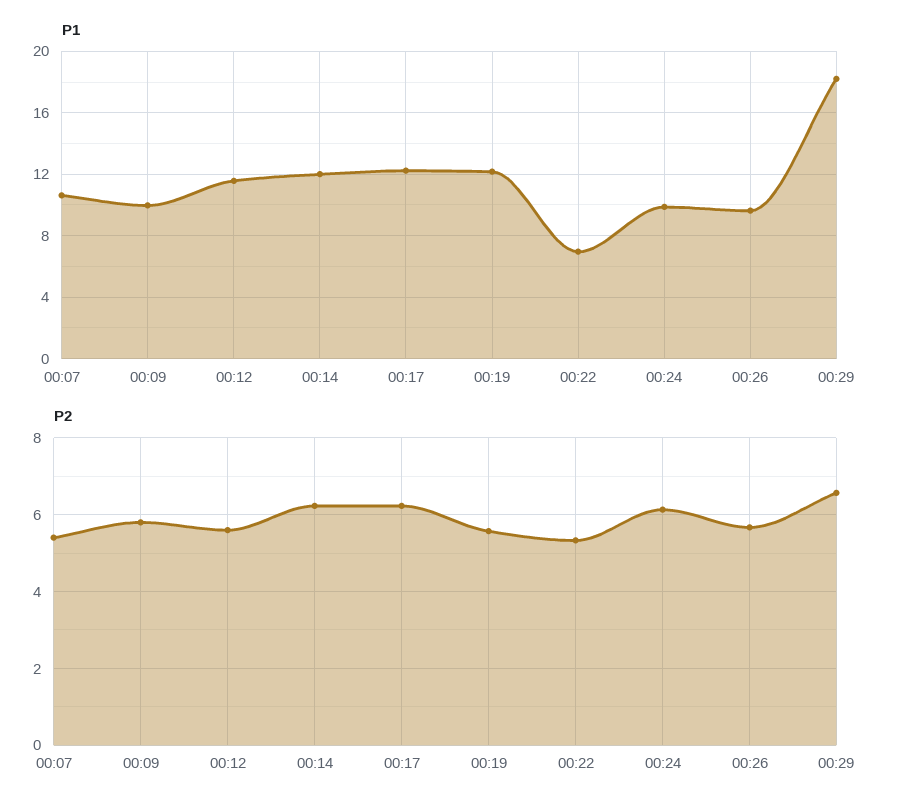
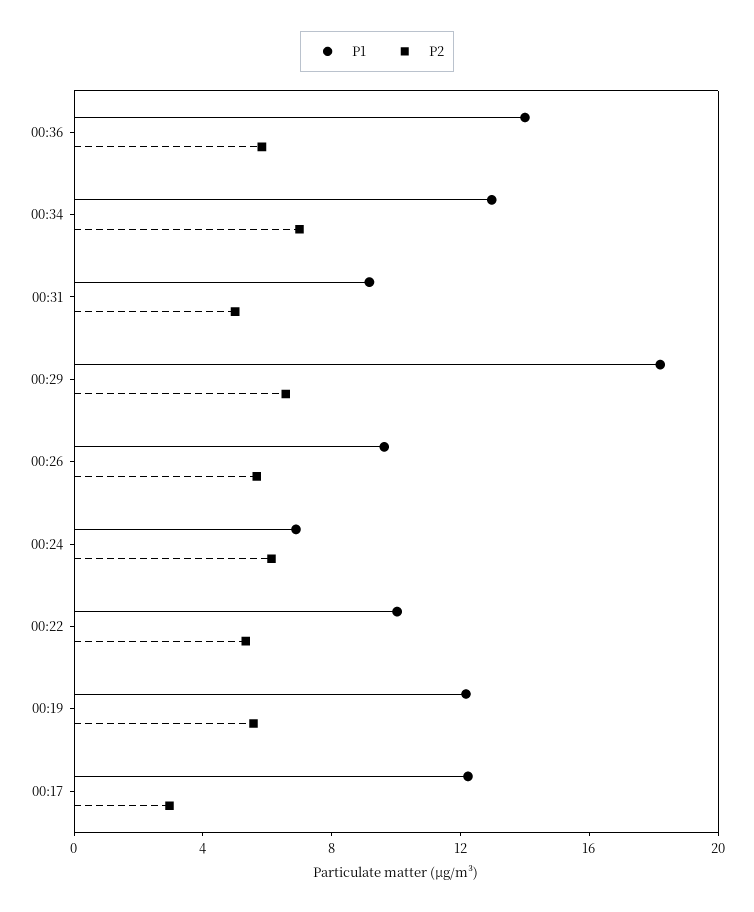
P1, 00:07: 10.5 -> none
P1, 00:09: 10 -> none
P1, 00:12: 11.5 -> none
P1, 00:14: 12 -> none
P1, 00:22: 7 -> 10
P1, 00:24: 10 -> 7
P2, 00:07: 5.4 -> none
P2, 00:09: 5.8 -> none
P2, 00:12: 5.6 -> none
P2, 00:14: 6.2 -> none
P2, 00:17: 6.2 -> 3
P1, 00:36: none -> 14
P2, 00:36: none -> 6
P1, 00:34: none -> 13
P2, 00:34: none -> 7
P1, 00:31: none -> 9
P2, 00:31: none -> 5

